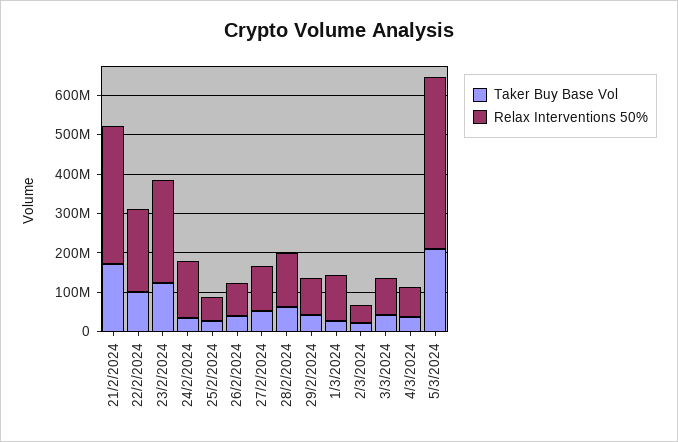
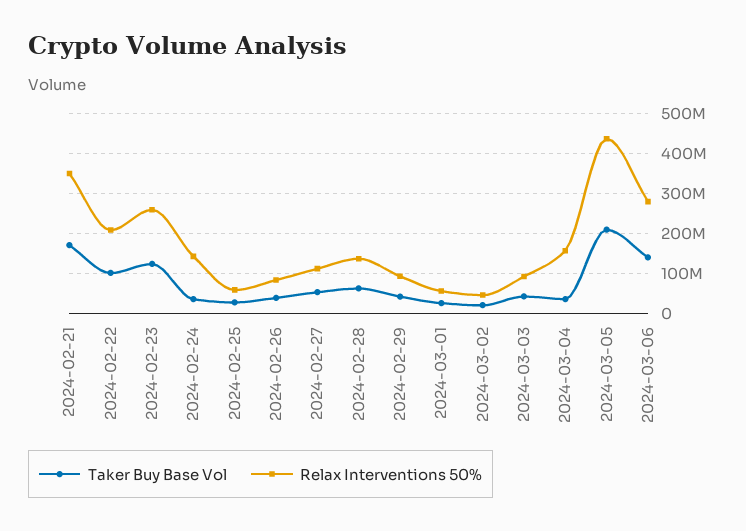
Relax Interventions 50%, 1/3/2024: 125000000 -> 60000000
Relax Interventions 50%, 4/3/2024: 75000000 -> 160000000
Taker Buy Base Vol, 2024-03-06: none -> 140000000
Relax Interventions 50%, 2024-03-06: none -> 280000000

